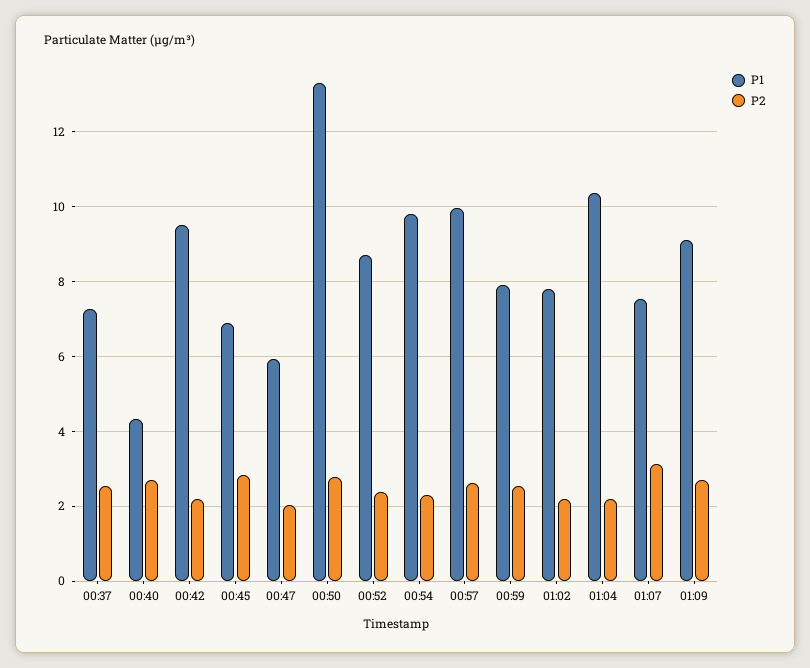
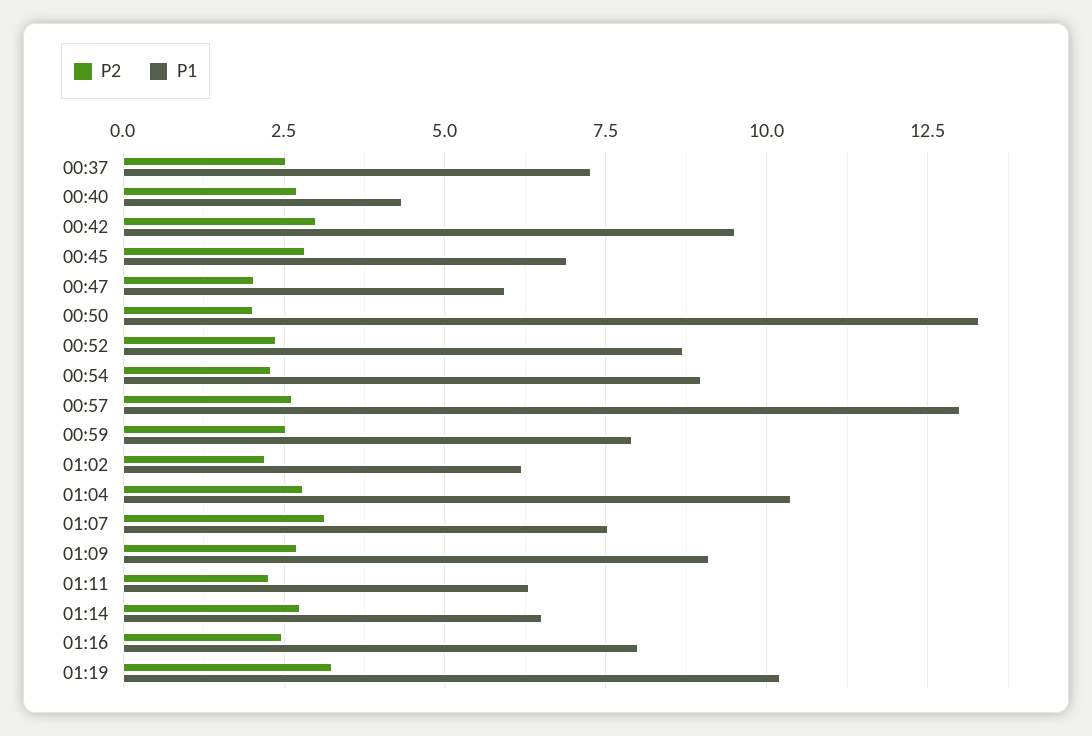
P2, 00:42: 2.2 -> 3
P2, 00:50: 2.8 -> 2
P1, 00:54: 9.8 -> 9
P1, 00:57: 10 -> 13
P1, 01:02: 7.8 -> 6.25
P2, 01:04: 2.2 -> 2.75
P2, 01:11: none -> 2.25
P1, 01:11: none -> 6.25
P2, 01:14: none -> 2.75
P1, 01:14: none -> 6.5
P2, 01:16: none -> 2.5
P1, 01:16: none -> 8
P2, 01:19: none -> 3.25
P1, 01:19: none -> 10.25

